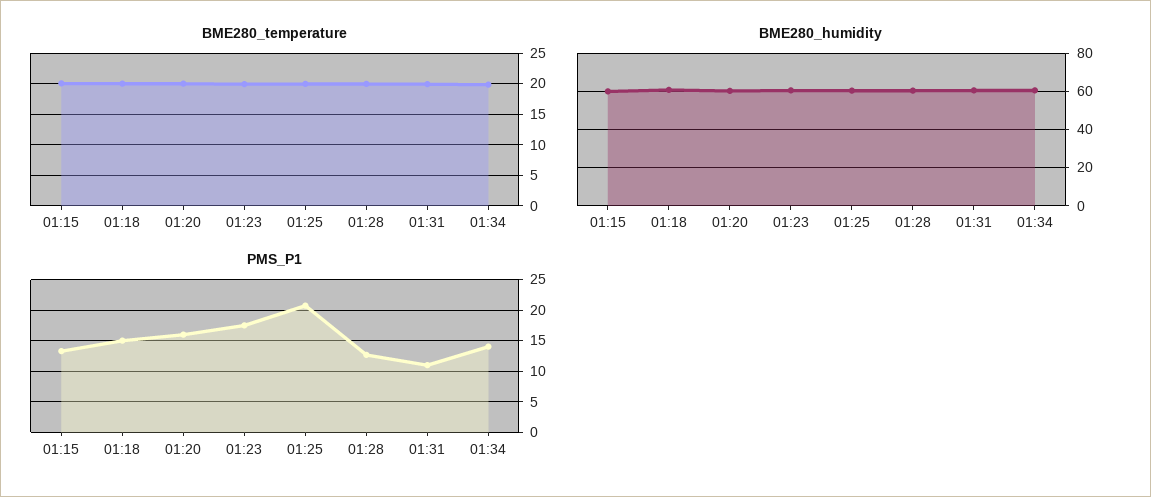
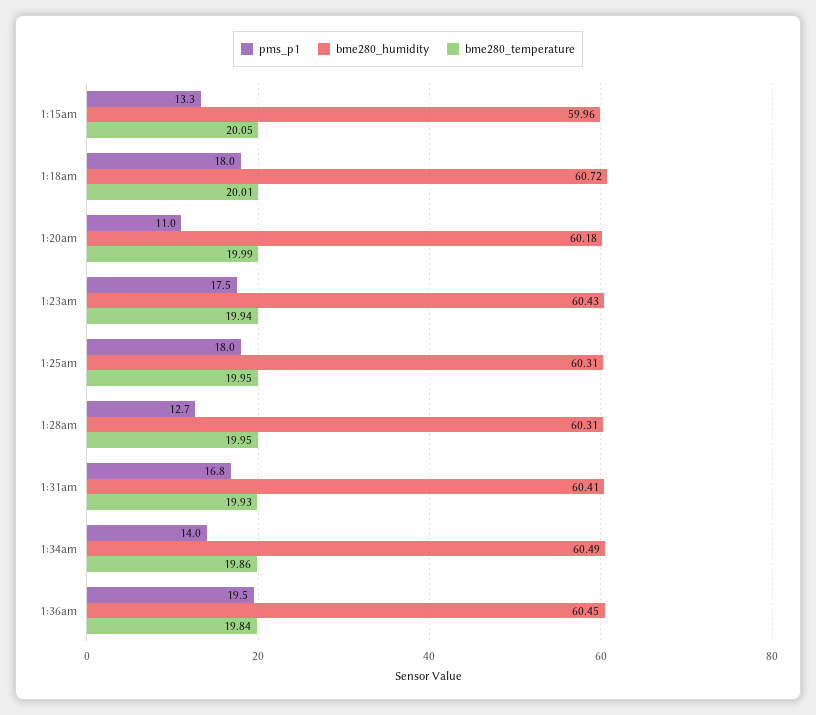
PMS_P1, 01:18: 15 -> 18
PMS_P1, 01:20: 16 -> 11
PMS_P1, 01:25: 21 -> 18
PMS_P1, 01:31: 11 -> 16.8
PMS_P1, 1:36am: none -> 19.5
BME280_humidity, 1:36am: none -> 60.45
BME280_temperature, 1:36am: none -> 19.84

